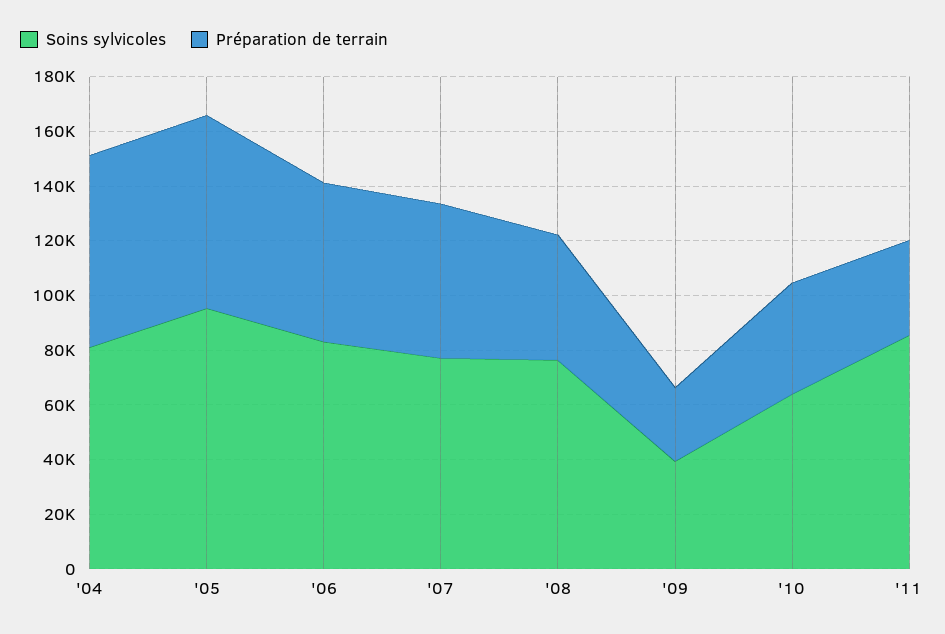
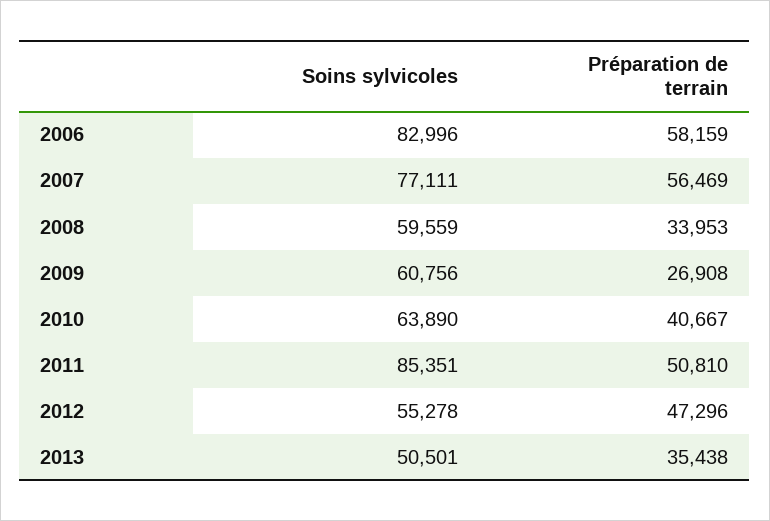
Soins sylvicoles, '04: 80000 -> none
Préparation de terrain, '04: 70000 -> none
Soins sylvicoles, '05: 95000 -> none
Préparation de terrain, '05: 70000 -> none
Soins sylvicoles, '08: 75000 -> 59559
Préparation de terrain, '08: 45000 -> 33953
Soins sylvicoles, '09: 40000 -> 60756
Préparation de terrain, '11: 35000 -> 50810
Soins sylvicoles, 2012: none -> 55278
Préparation de terrain, 2012: none -> 47296
Soins sylvicoles, 2013: none -> 50501
Préparation de terrain, 2013: none -> 35438

